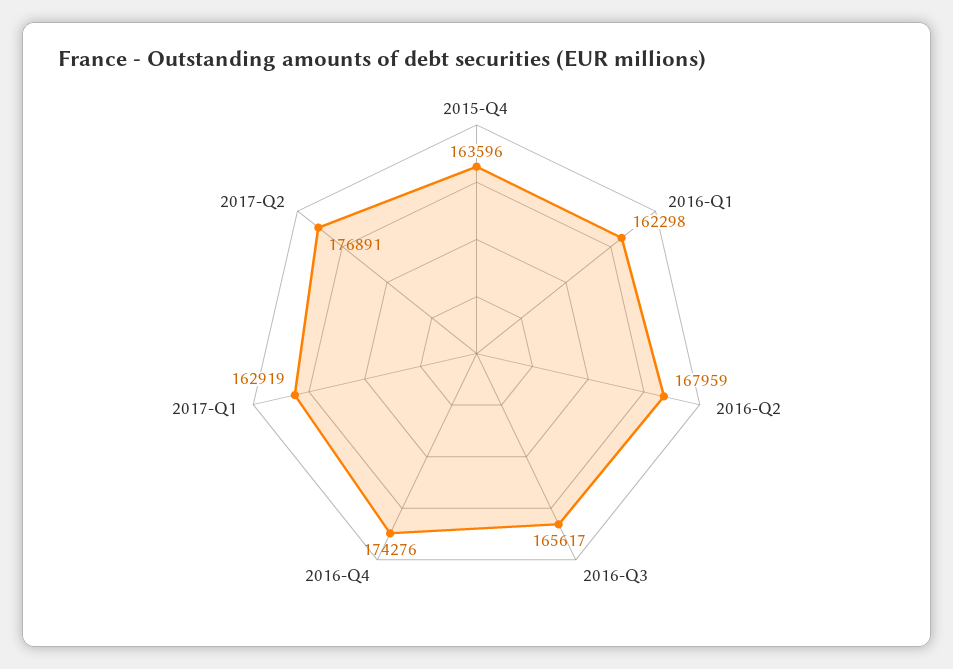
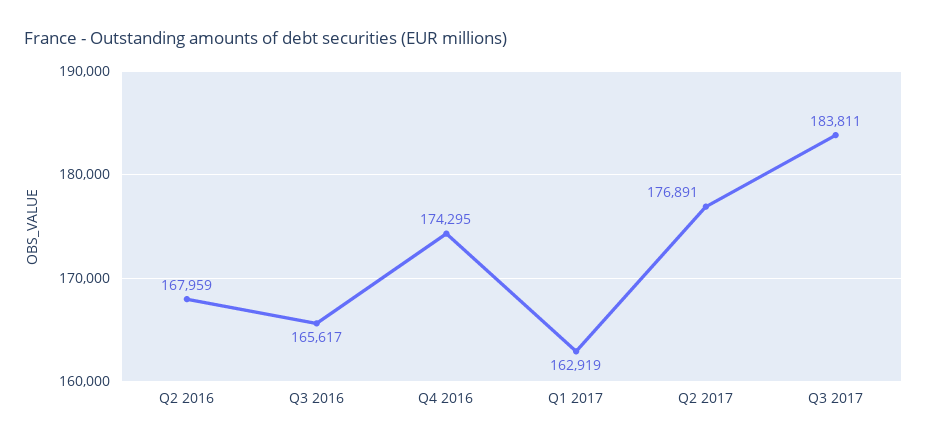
2015-Q4: 163596 -> none
2016-Q1: 162298 -> none
2016-Q4: 174276 -> 174295
Q3 2017: none -> 183811

